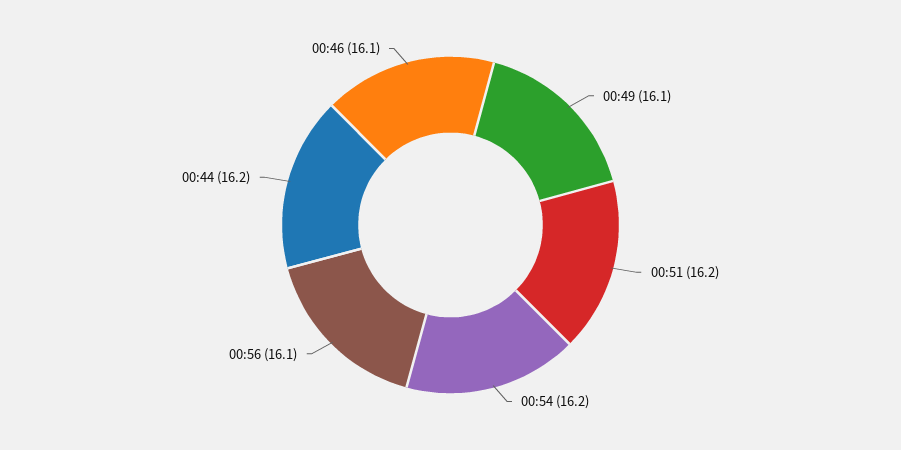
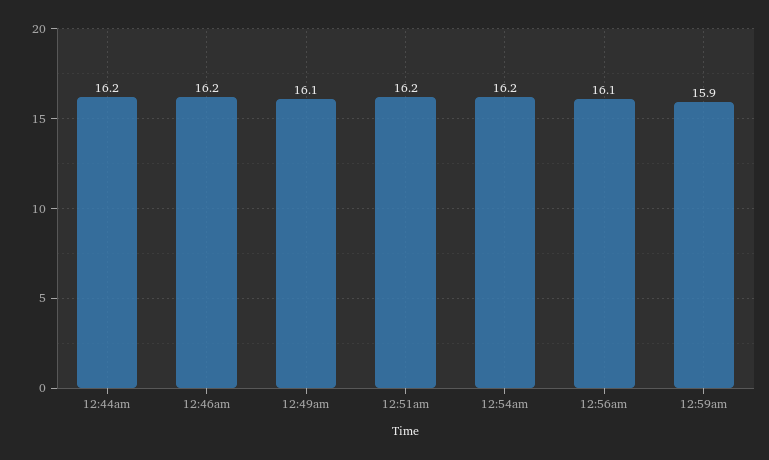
00:46: 16.1 -> 16.2
12:59am: none -> 15.9

